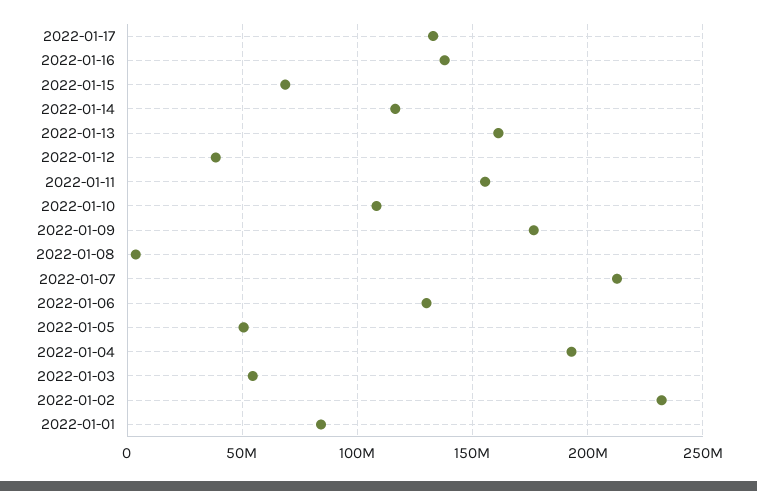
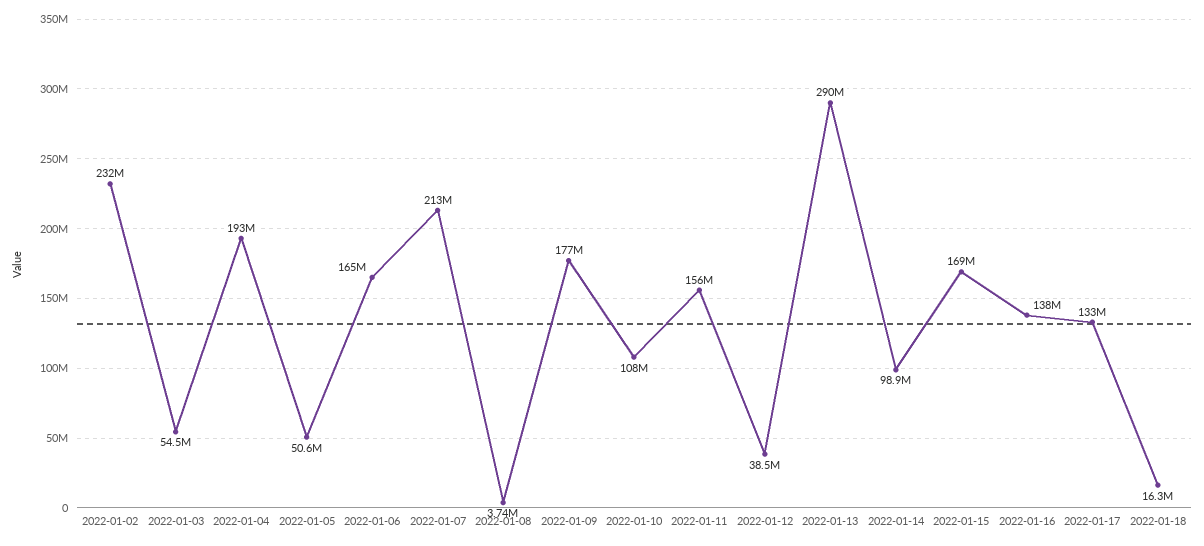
2022-01-15: 70000000 -> 169000000
2022-01-14: 115000000 -> 98900000
2022-01-13: 160000000 -> 290000000
2022-01-06: 130000000 -> 165000000
2022-01-01: 85000000 -> none
2022-01-18: none -> 16300000

